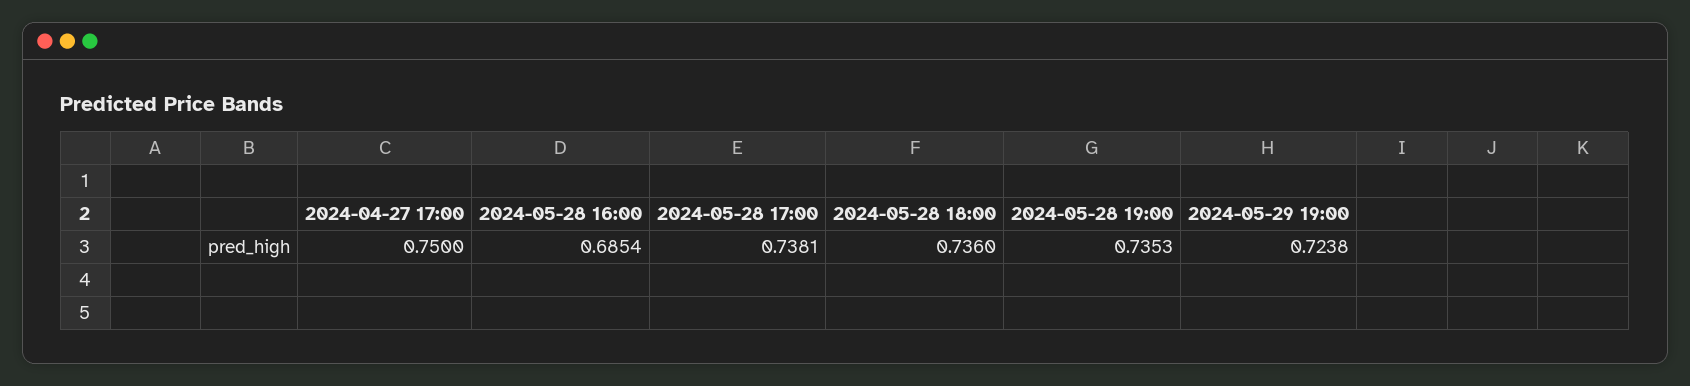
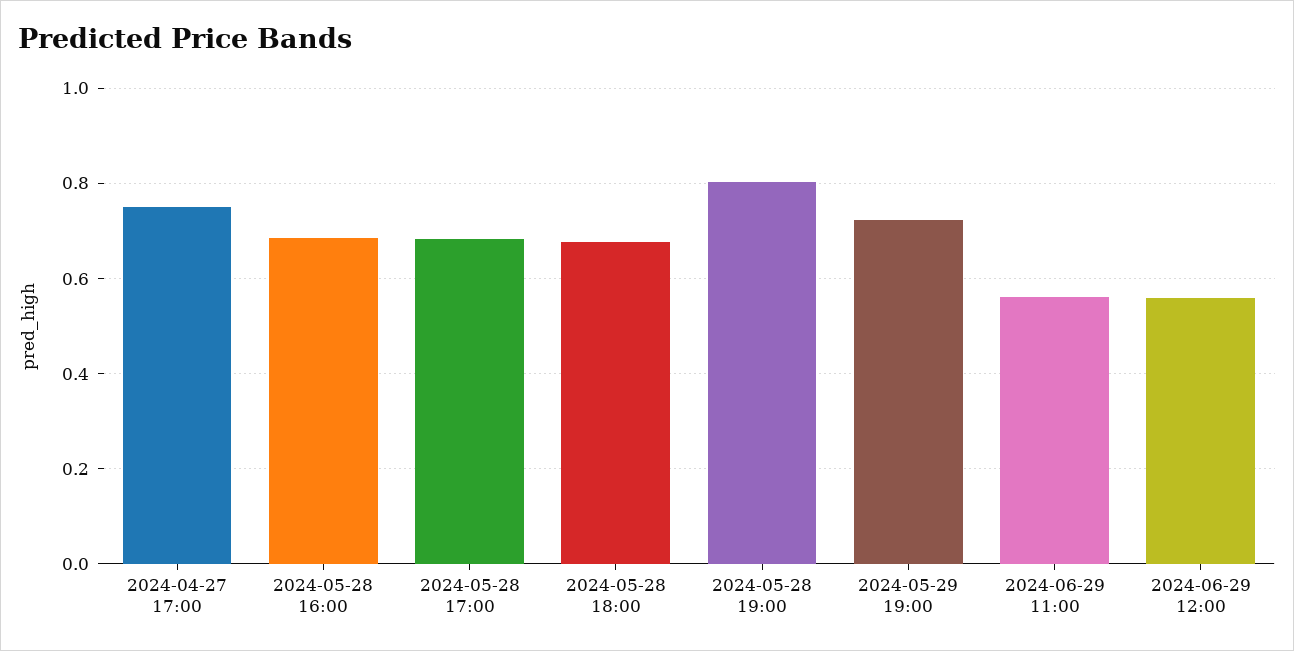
2024-05-28 17:00: 0.7381 -> 0.68
2024-05-28 18:00: 0.736 -> 0.68
2024-05-28 19:00: 0.7353 -> 0.8
2024-06-29 11:00: none -> 0.56
2024-06-29 12:00: none -> 0.56

